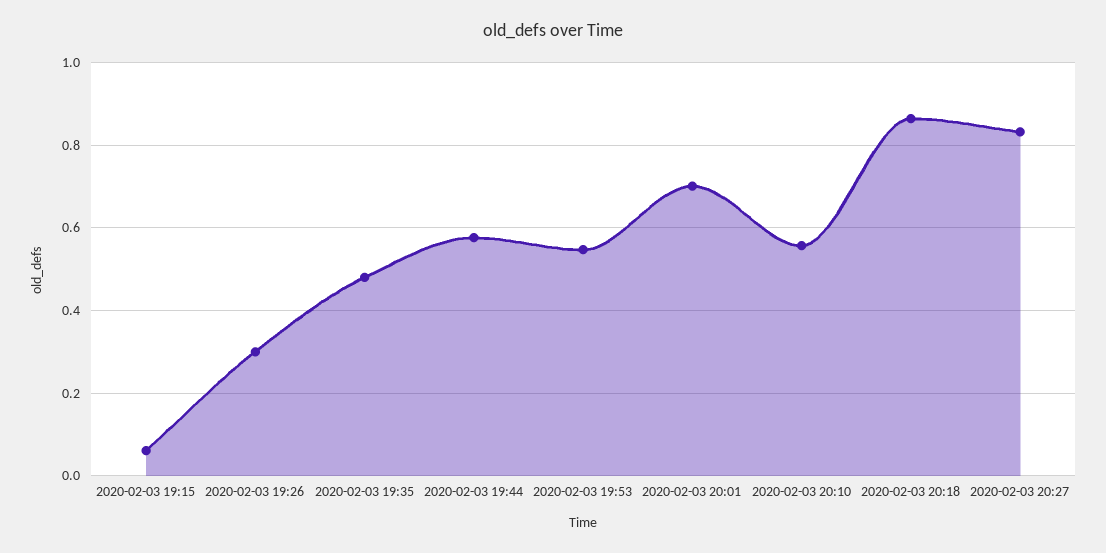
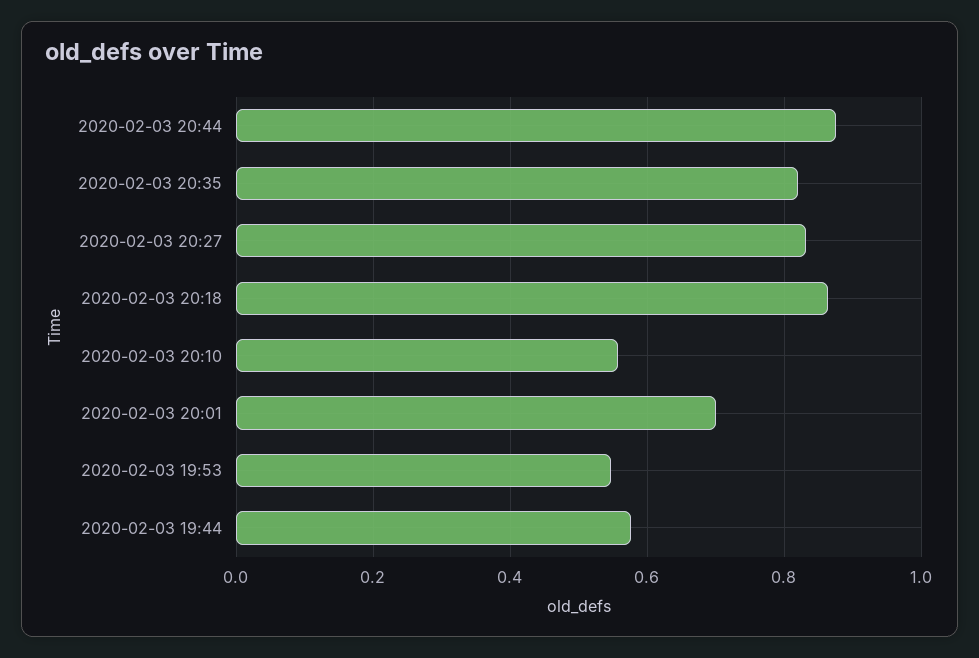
2020-02-03 19:15: 0.06 -> none
2020-02-03 19:26: 0.3 -> none
2020-02-03 19:35: 0.48 -> none
2020-02-03 20:44: none -> 0.88
2020-02-03 20:35: none -> 0.82

